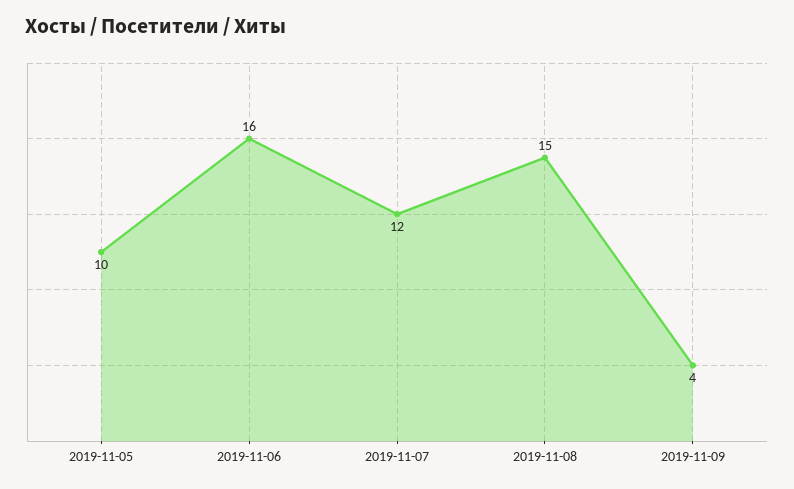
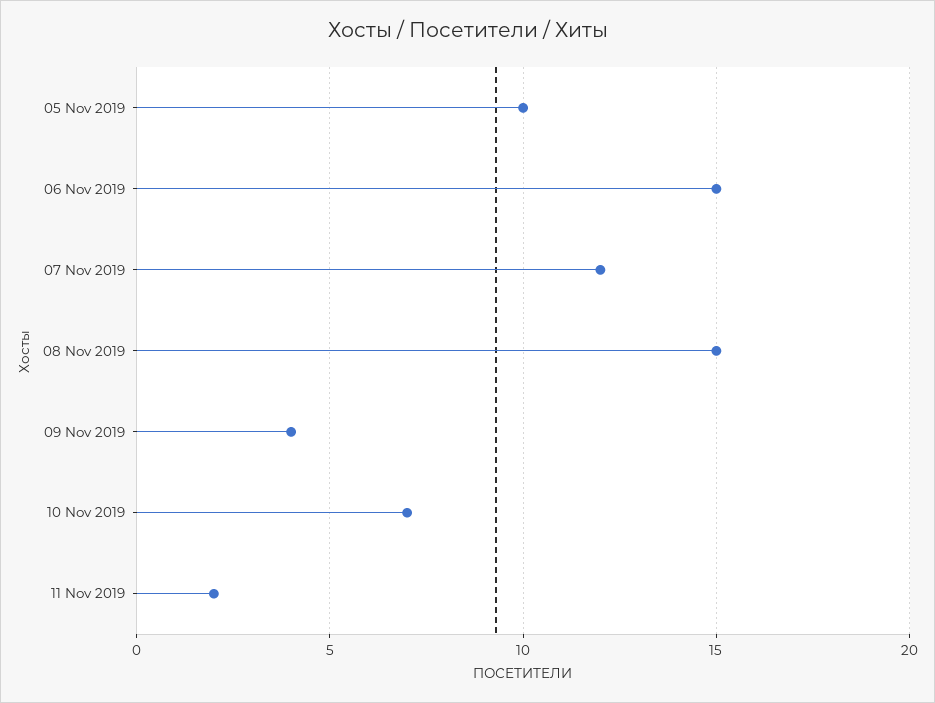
2019-11-06: 16 -> 15
10 Nov 2019: none -> 7
11 Nov 2019: none -> 2

